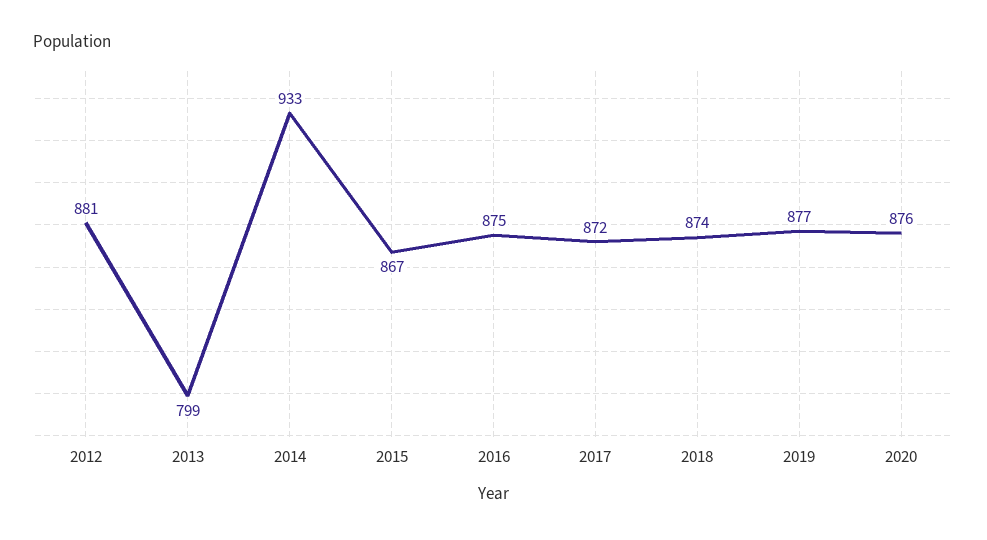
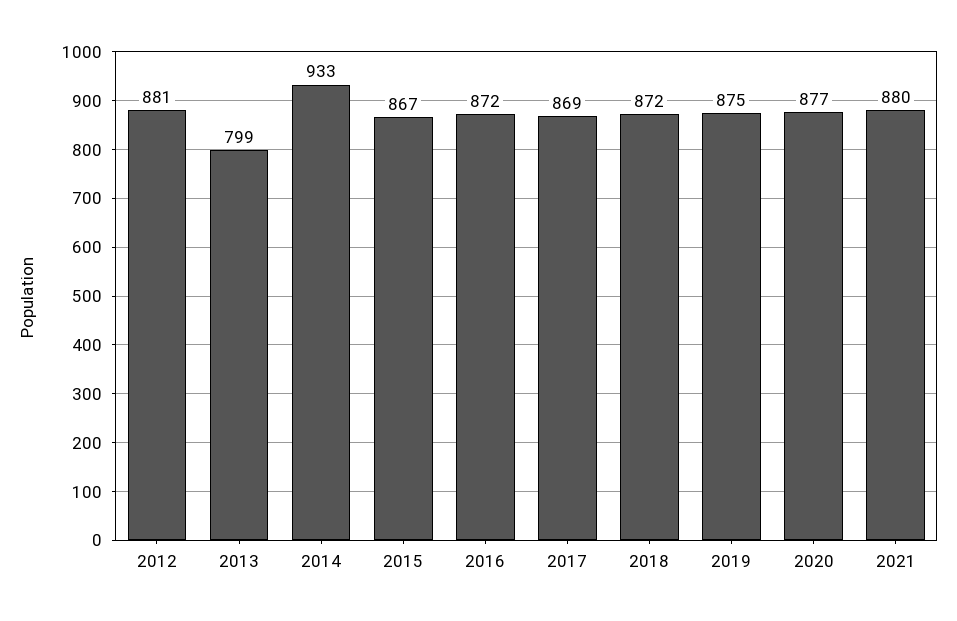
2016: 875 -> 872
2017: 872 -> 869
2018: 874 -> 872
2019: 877 -> 875
2020: 876 -> 877
2021: none -> 880

